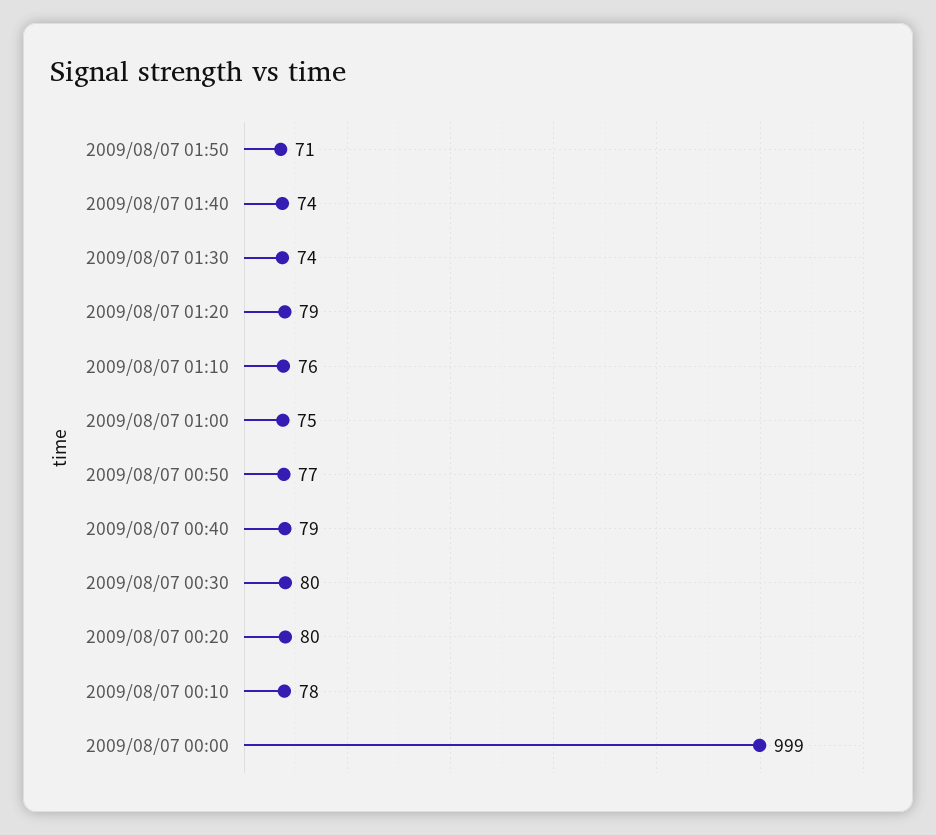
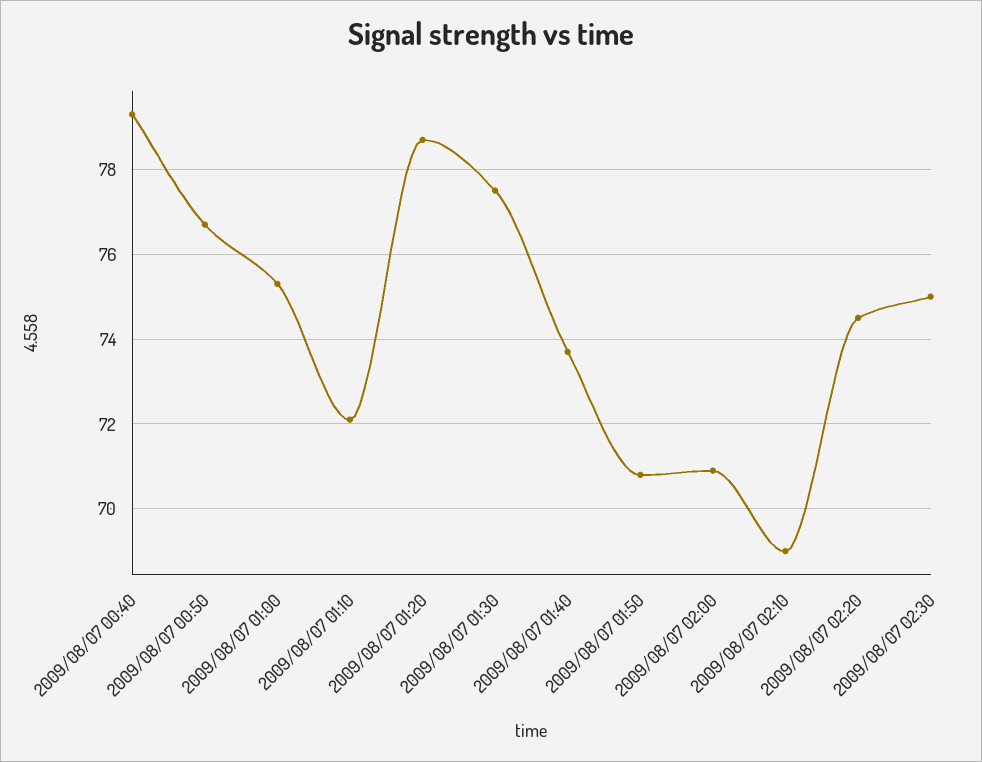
2009/08/07 01:30: 74 -> 77.5
2009/08/07 01:10: 76 -> 72
2009/08/07 00:30: 80 -> none
2009/08/07 00:20: 80 -> none
2009/08/07 00:10: 78 -> none
2009/08/07 00:00: 999 -> none
2009/08/07 02:00: none -> 71
2009/08/07 02:10: none -> 69
2009/08/07 02:20: none -> 74.5
2009/08/07 02:30: none -> 75

